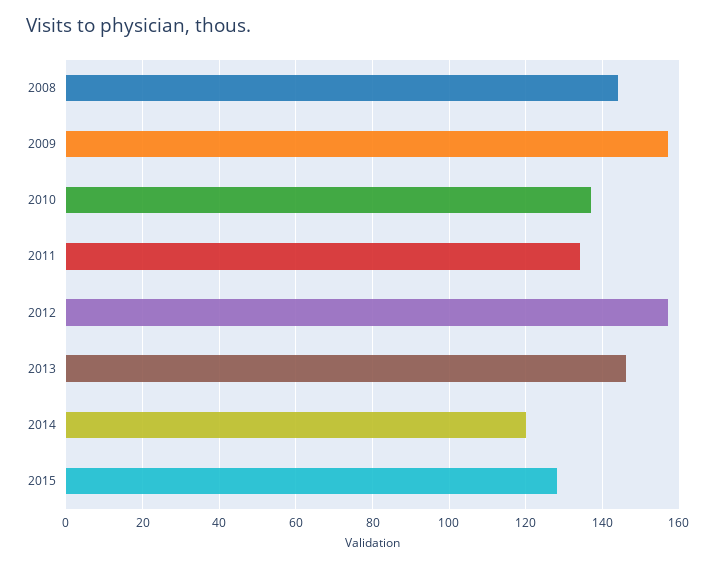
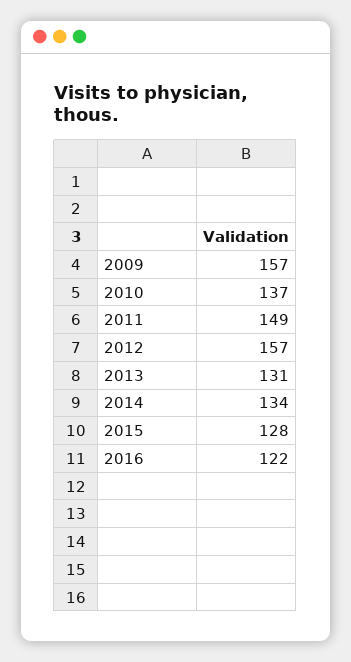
2008: 145 -> none
2011: 135 -> 149
2013: 145 -> 131
2014: 120 -> 134
2016: none -> 122

